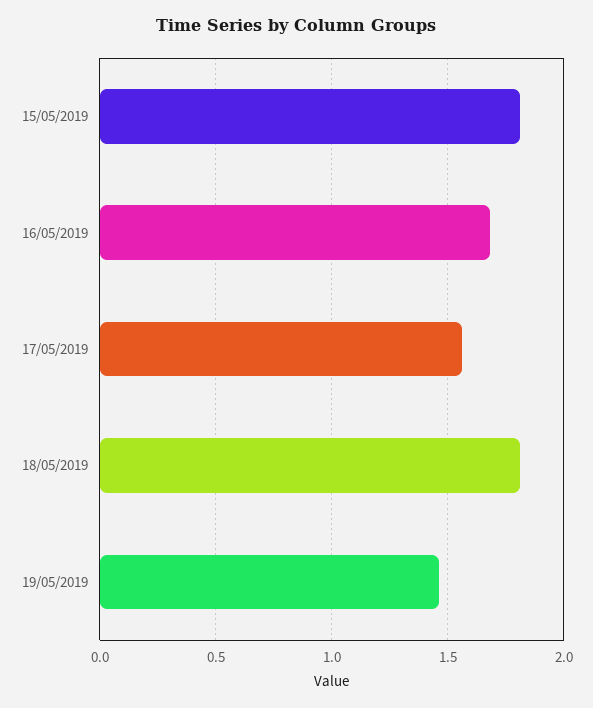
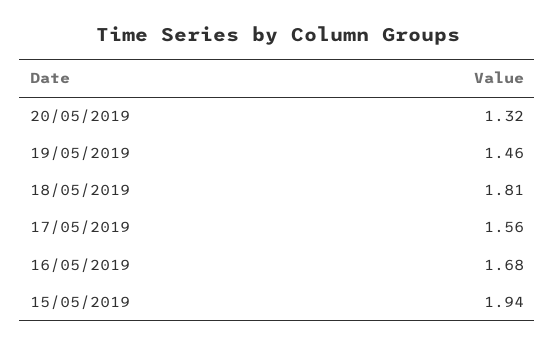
15/05/2019: 1.8 -> 1.94
20/05/2019: none -> 1.32

